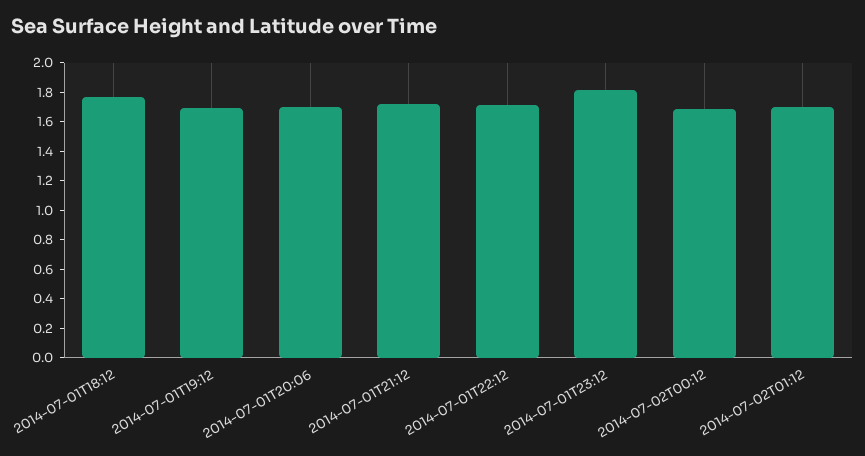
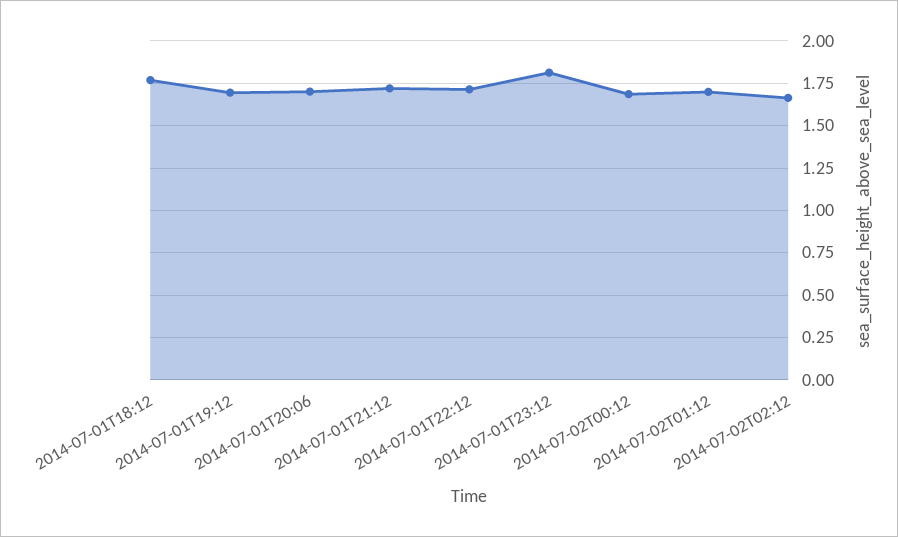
2014-07-02T02:12: none -> 1.65

